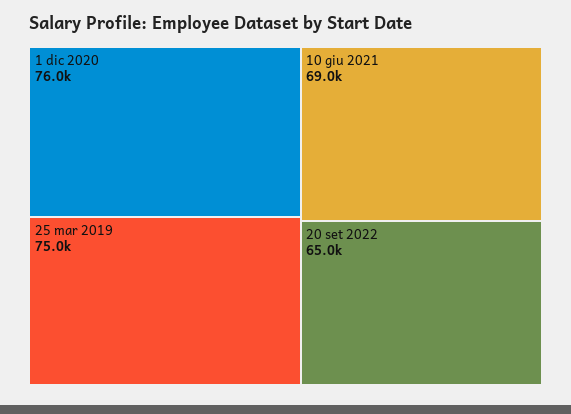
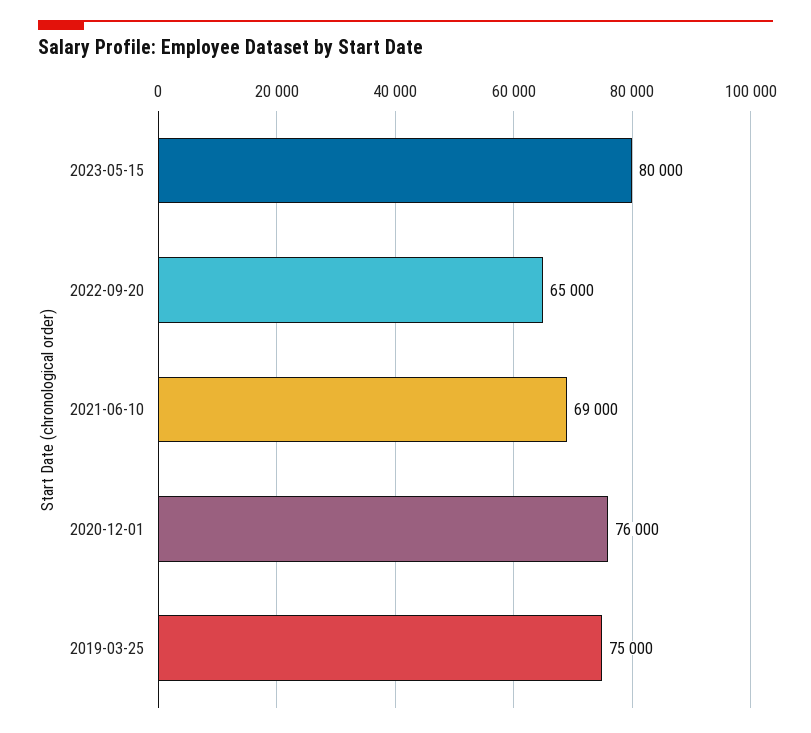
2023-05-15: none -> 80000

